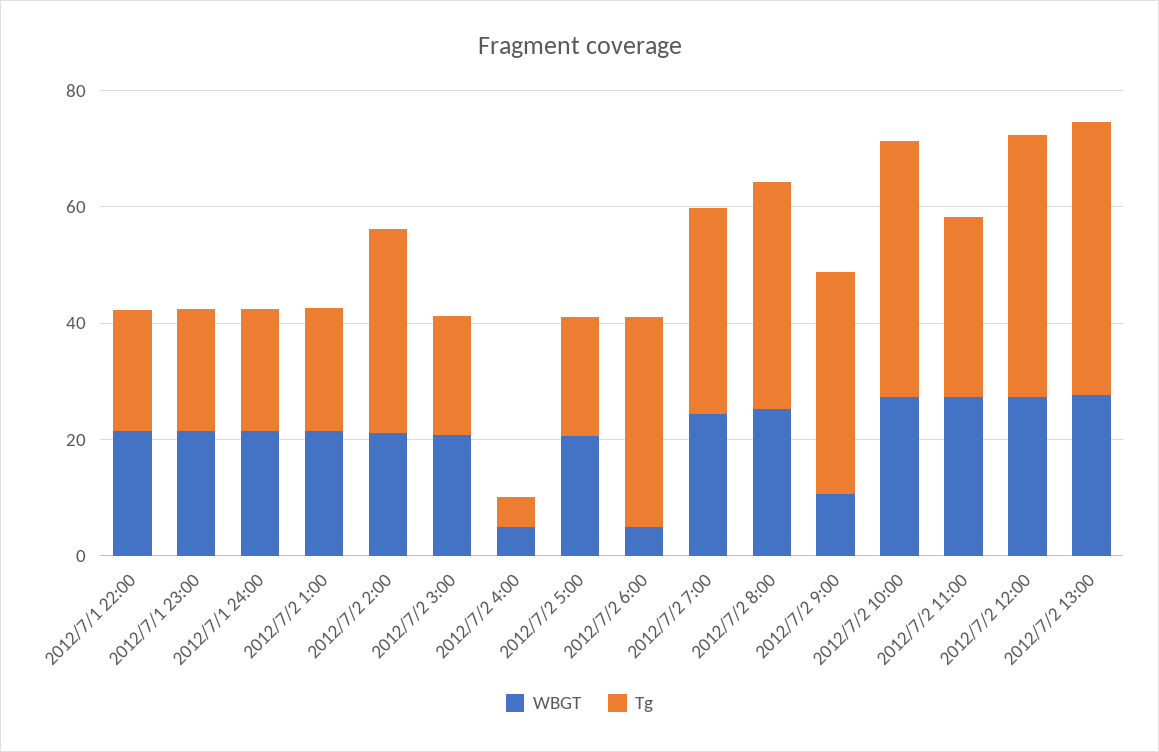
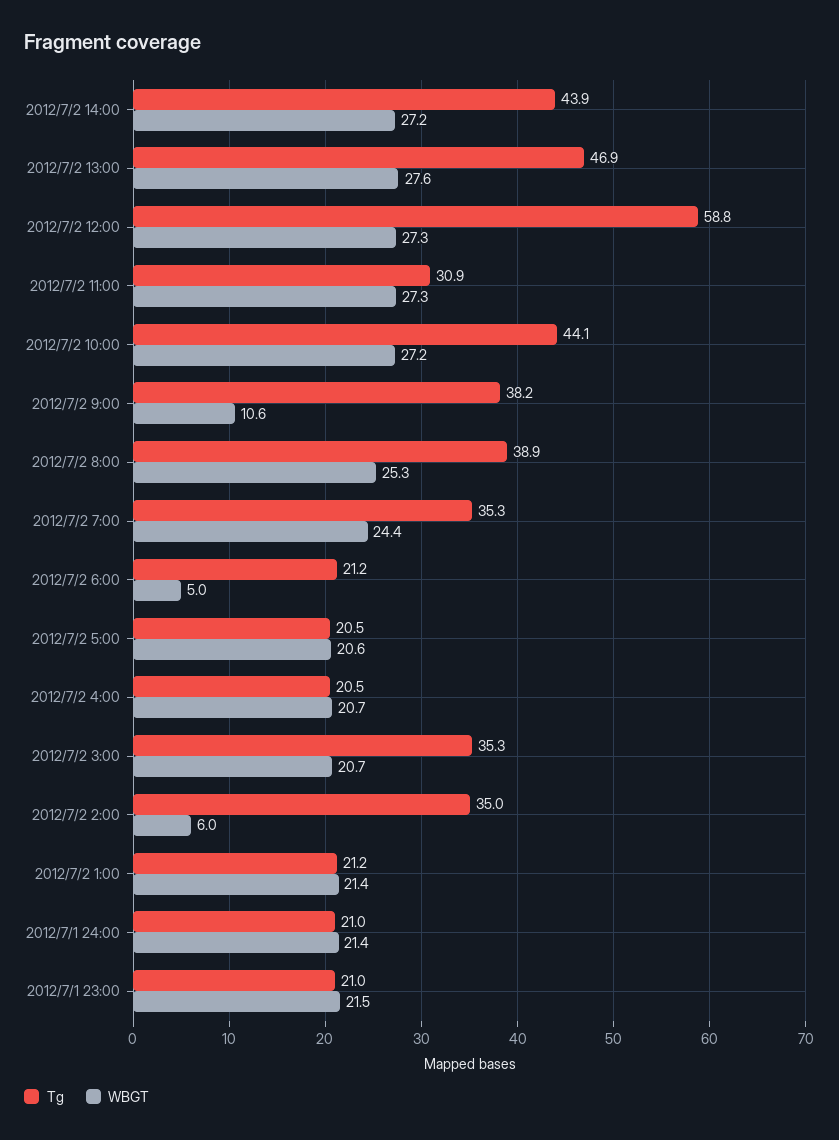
WBGT, 2012/7/1 22:00: 20 -> none
Tg, 2012/7/1 22:00: 20 -> none
WBGT, 2012/7/2 2:00: 20 -> 6
Tg, 2012/7/2 3:00: 20 -> 35.3
WBGT, 2012/7/2 4:00: 5 -> 20.7
Tg, 2012/7/2 4:00: 5 -> 20.5
Tg, 2012/7/2 6:00: 35 -> 21.2
Tg, 2012/7/2 12:00: 45 -> 58.8
Tg, 2012/7/2 14:00: none -> 43.9
WBGT, 2012/7/2 14:00: none -> 27.2

